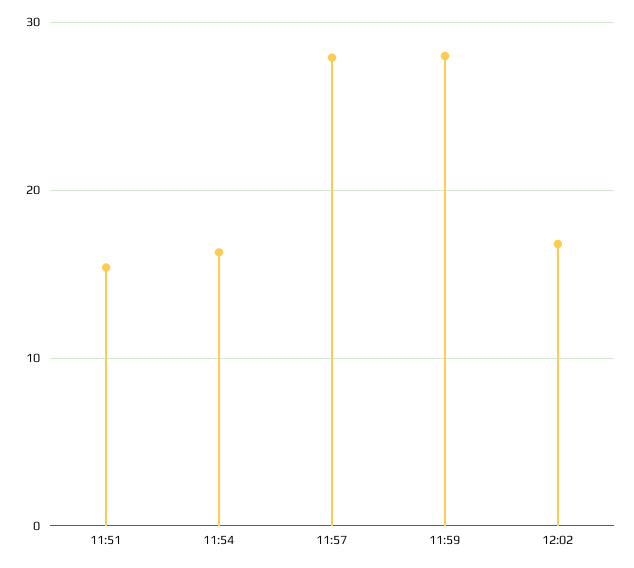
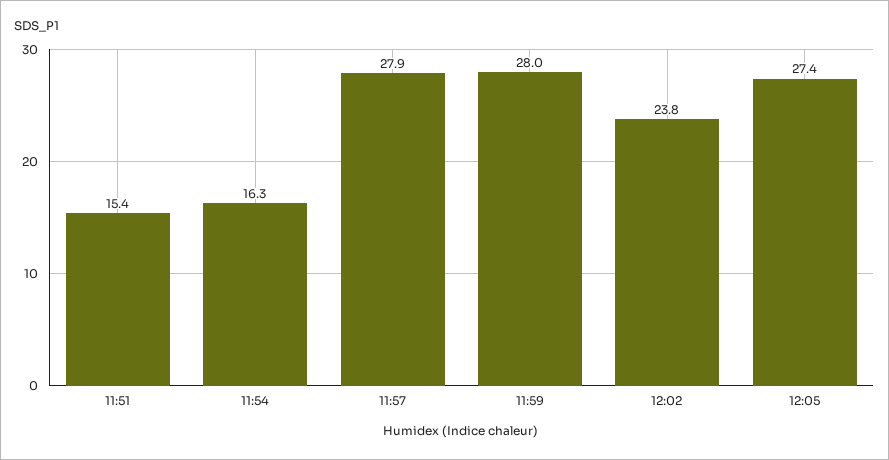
12:02: 17 -> 23.8
12:05: none -> 27.4

